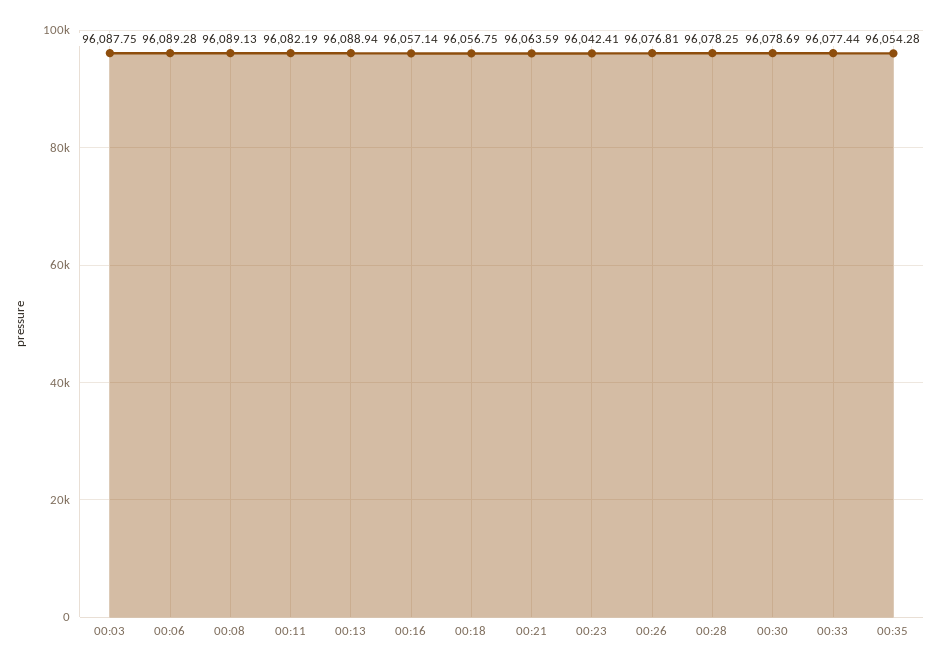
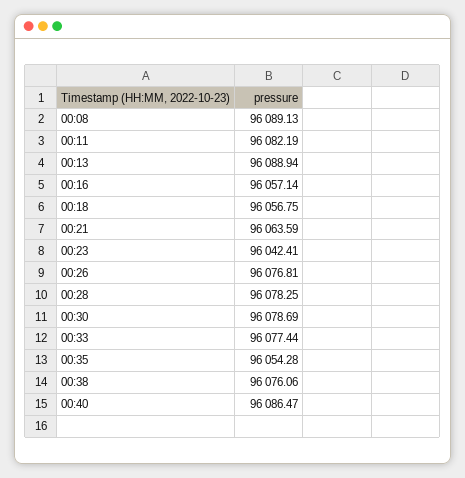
00:03: 96087.75 -> none
00:06: 96089.28 -> none
00:38: none -> 96076.06
00:40: none -> 96086.47

